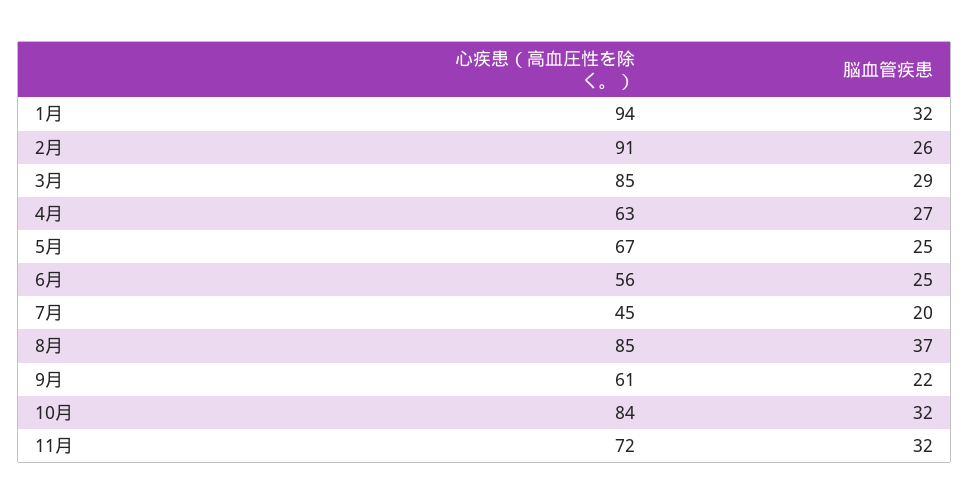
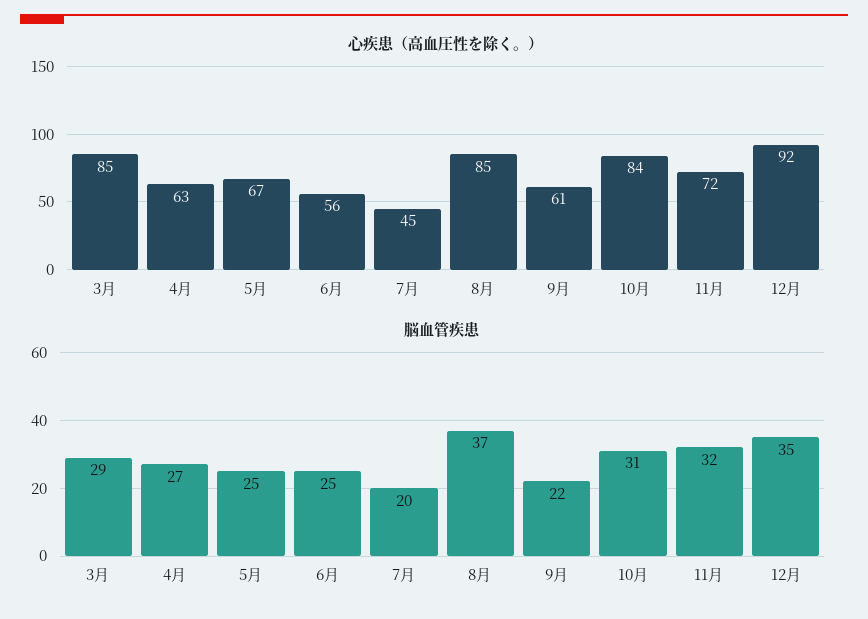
心疾患（高血圧性を除く。）, 1月: 94 -> none
脳血管疾患, 1月: 32 -> none
心疾患（高血圧性を除く。）, 2月: 91 -> none
脳血管疾患, 2月: 26 -> none
脳血管疾患, 10月: 32 -> 31
心疾患（高血圧性を除く。）, 12月: none -> 92
脳血管疾患, 12月: none -> 35

